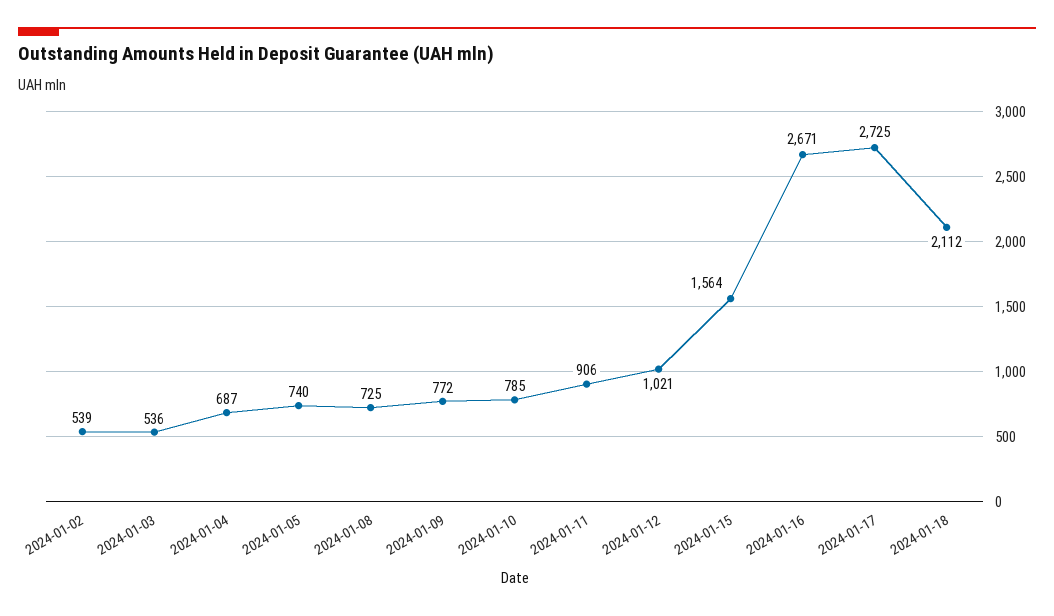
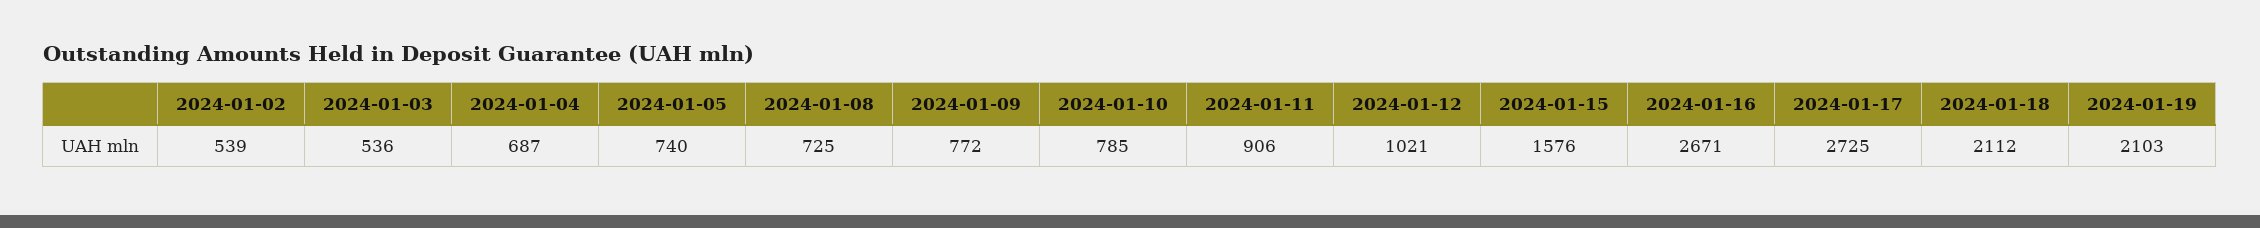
2024-01-15: 1564 -> 1576
2024-01-19: none -> 2103

